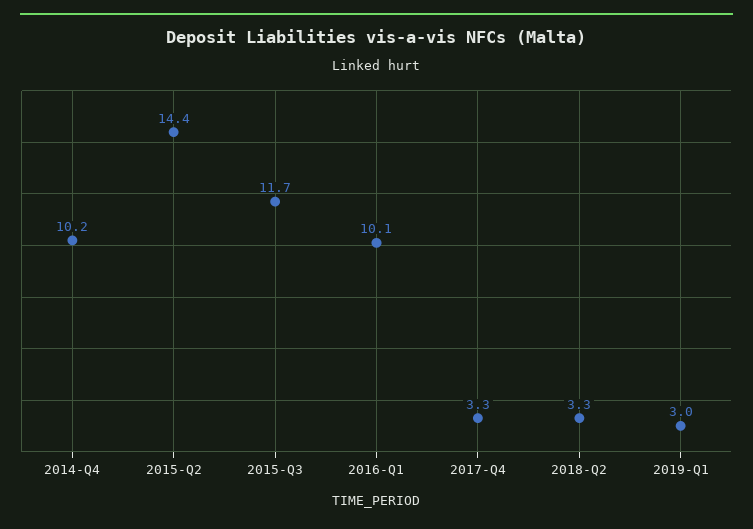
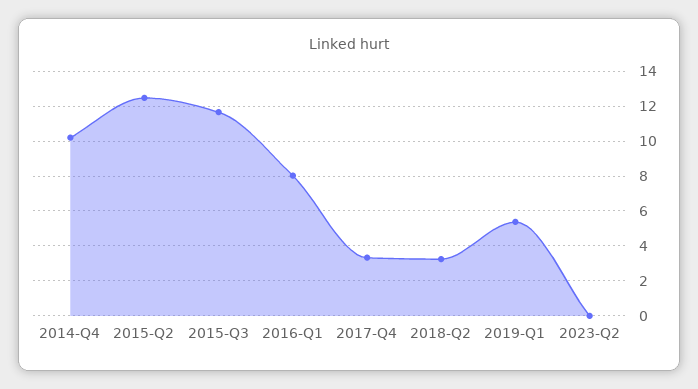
2015-Q2: 14.4 -> 12.5
2016-Q1: 10.1 -> 8
2019-Q1: 3 -> 5.5
2023-Q2: none -> 0

